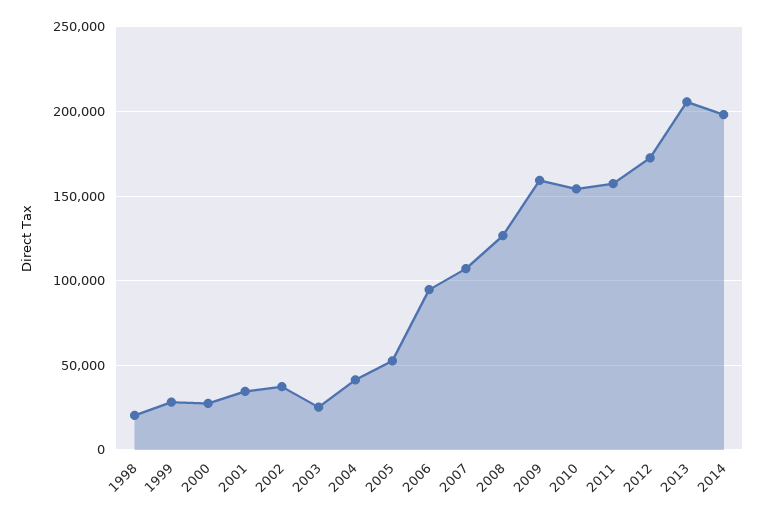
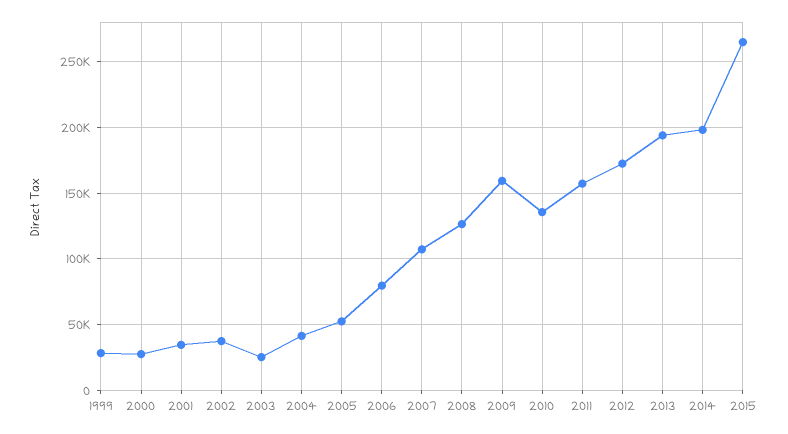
1998: 20000 -> none
2006: 95000 -> 80000
2010: 155000 -> 135000
2013: 205000 -> 195000
2015: none -> 265000

